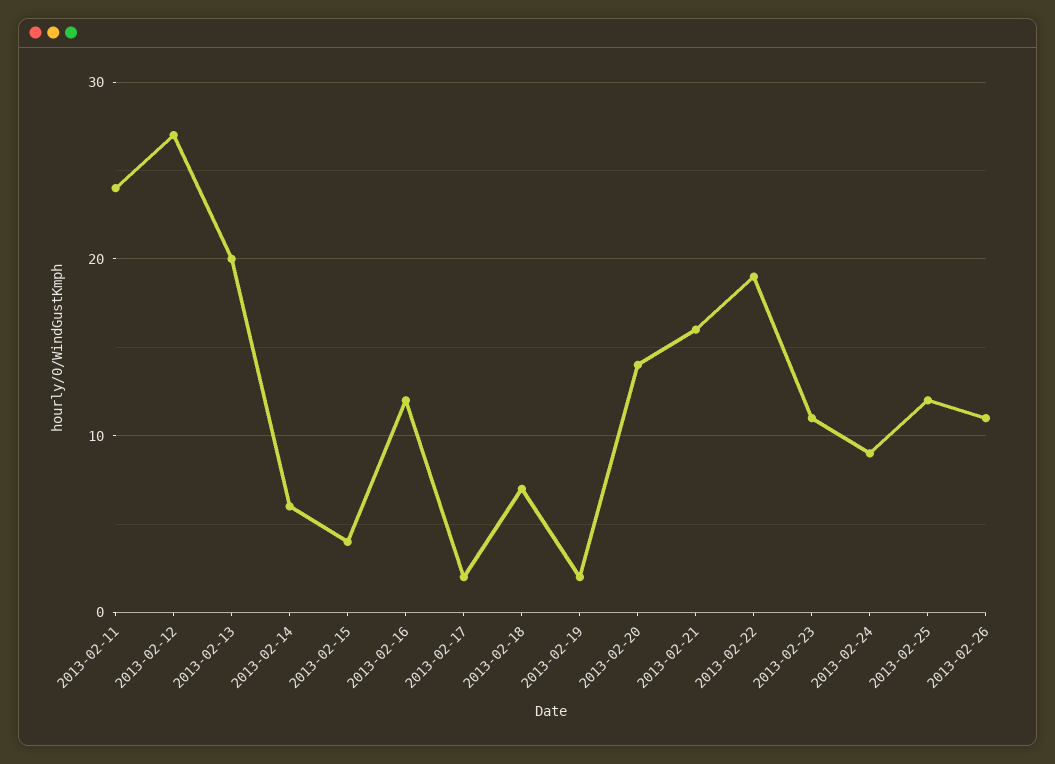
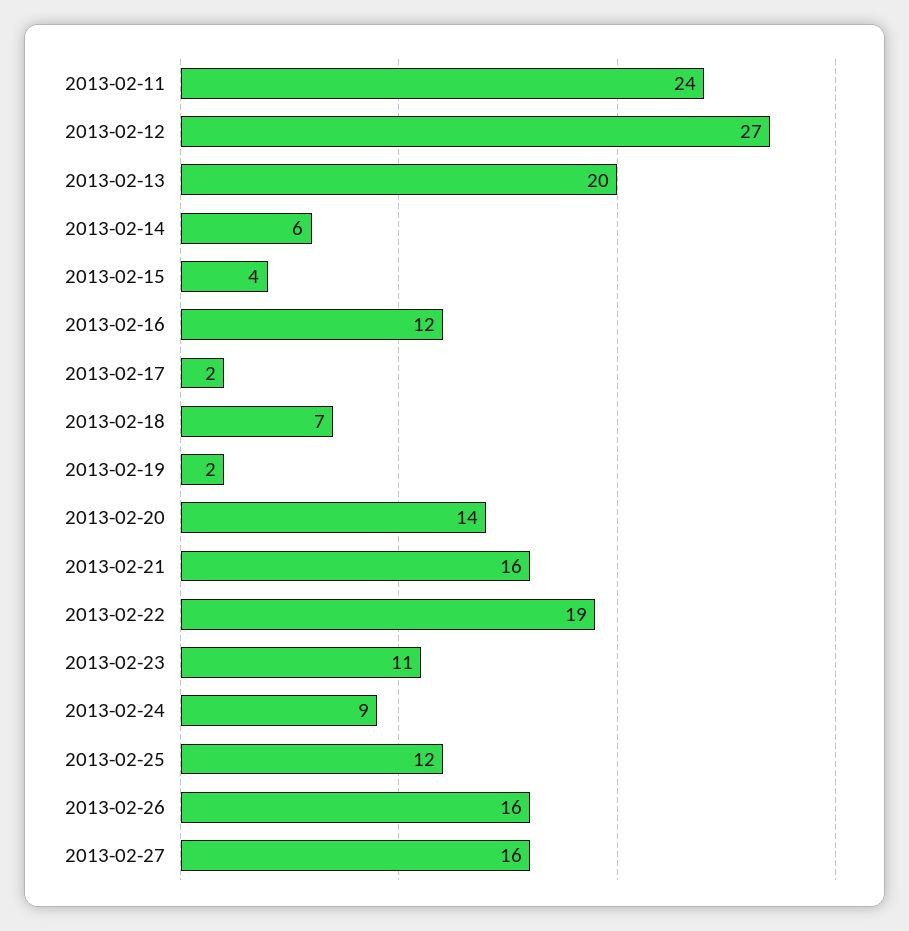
2013-02-26: 11 -> 16
2013-02-27: none -> 16

